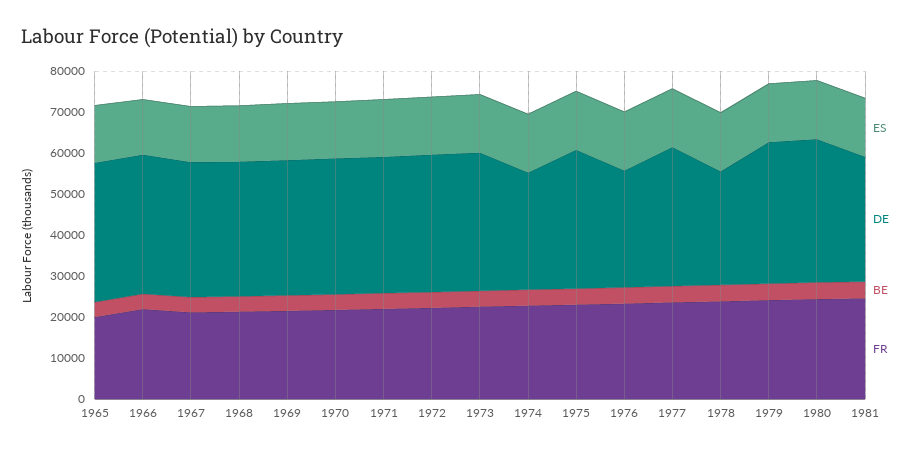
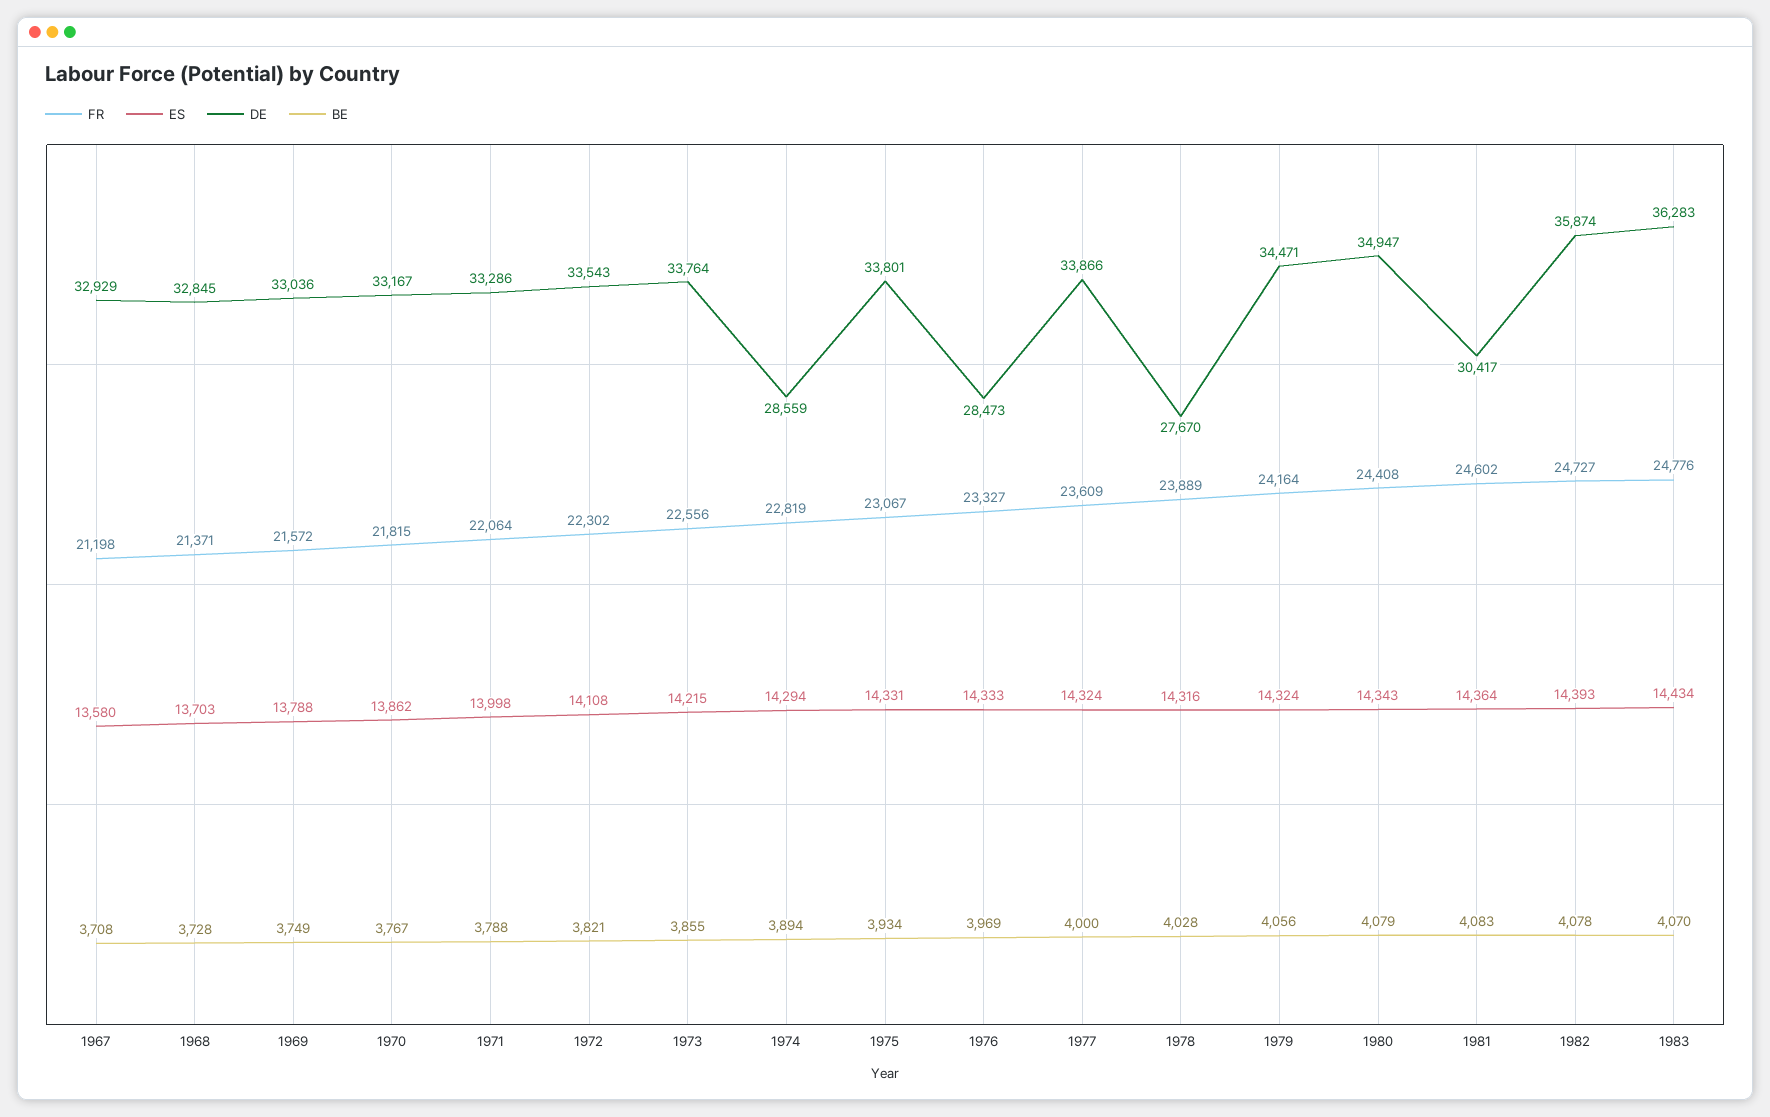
ES, 1965: 14000 -> none
DE, 1965: 34000 -> none
BE, 1965: 4000 -> none
FR, 1965: 20000 -> none
ES, 1966: 14000 -> none
DE, 1966: 34000 -> none
BE, 1966: 4000 -> none
FR, 1966: 22000 -> none
FR, 1982: none -> 24727
ES, 1982: none -> 14393
DE, 1982: none -> 35874
BE, 1982: none -> 4078
FR, 1983: none -> 24776
ES, 1983: none -> 14434
DE, 1983: none -> 36283
BE, 1983: none -> 4070

